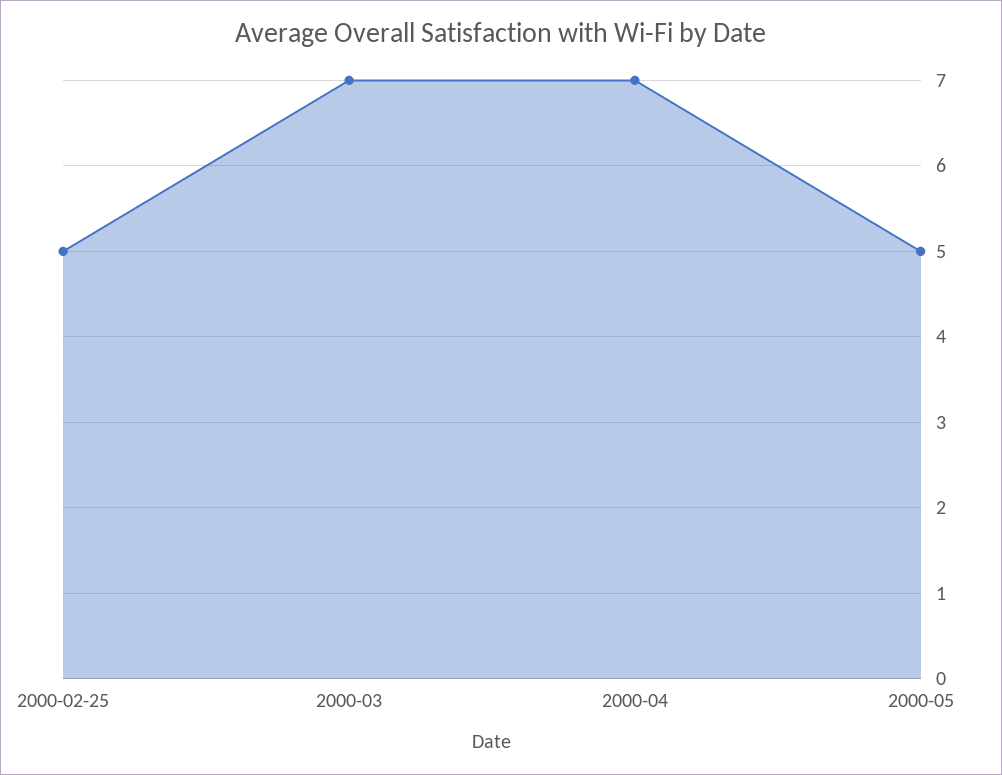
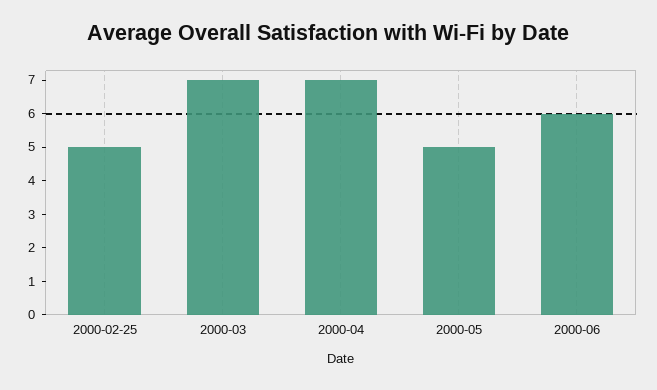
2000-06: none -> 6

